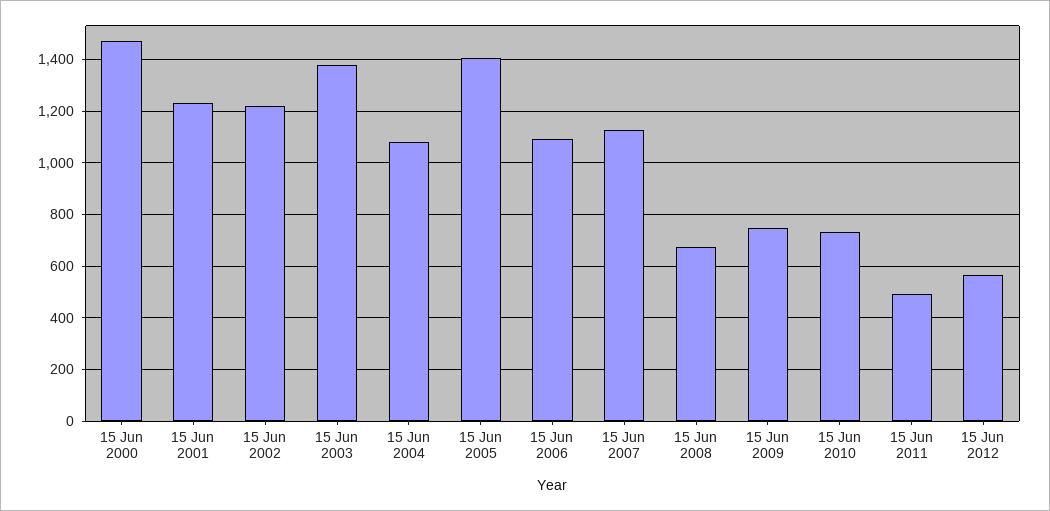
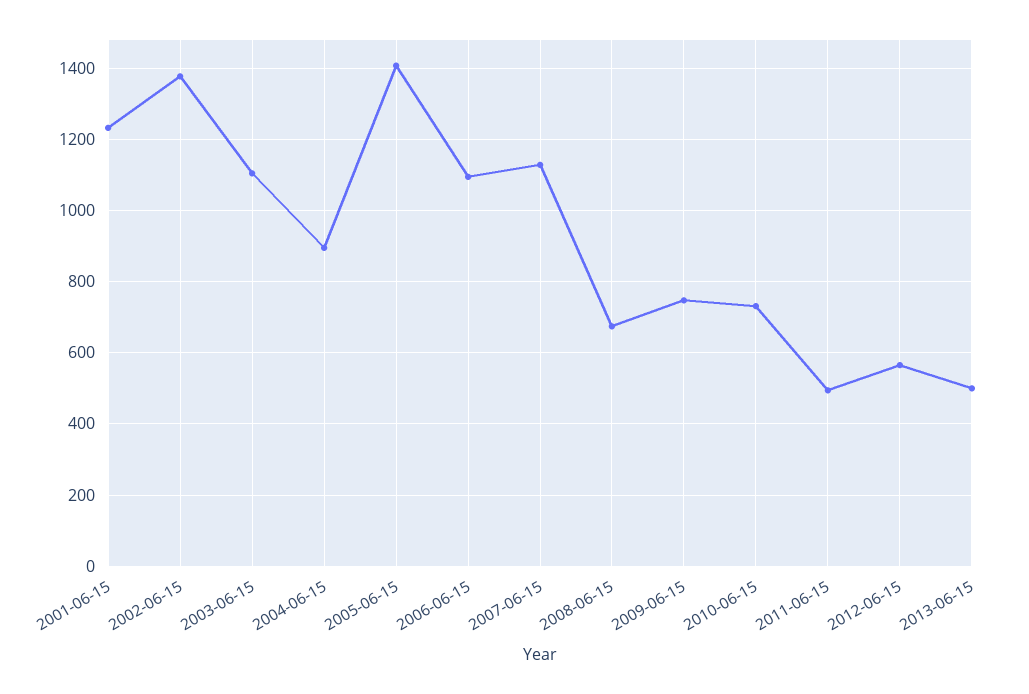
15 Jun 2000: 1475 -> none
15 Jun 2002: 1225 -> 1380
15 Jun 2003: 1375 -> 1100
15 Jun 2004: 1075 -> 900
2013-06-15: none -> 500

